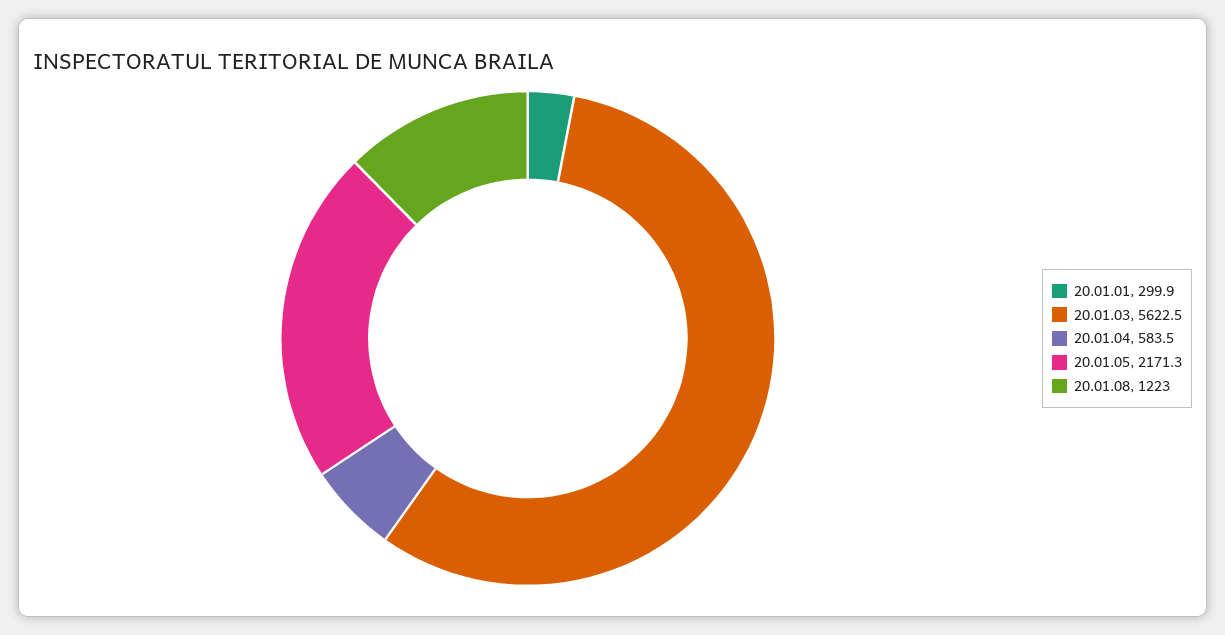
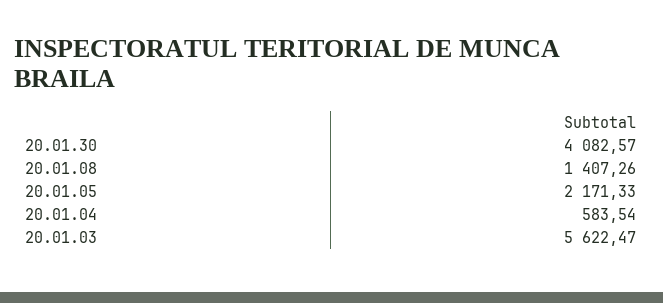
20.01.01: 299.9 -> none
20.01.08: 1223 -> 1407.26
20.01.30: none -> 4082.57

